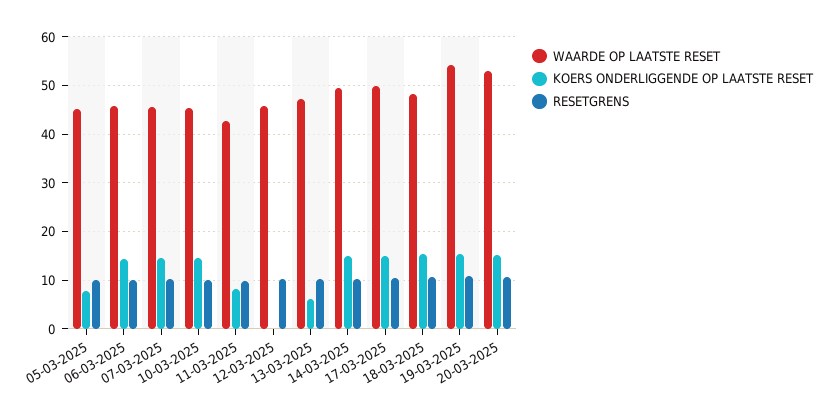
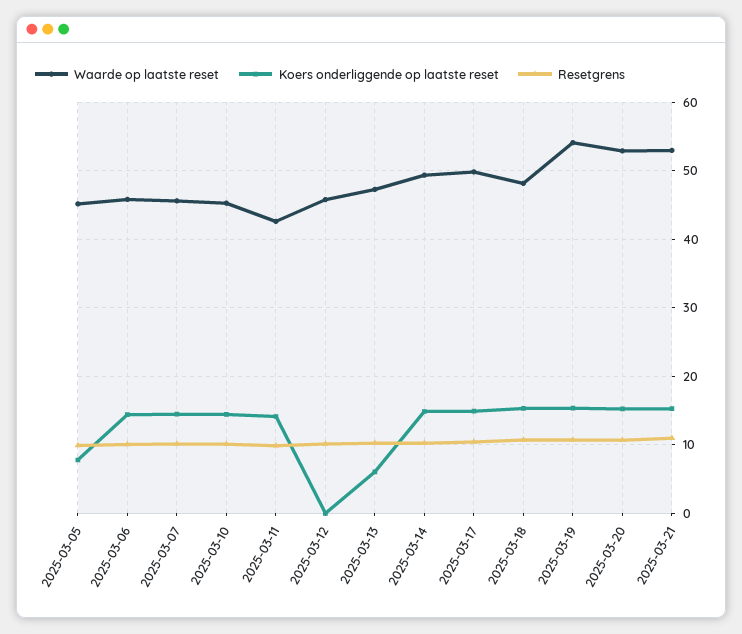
KOERS ONDERLIGGENDE OP LAATSTE RESET, 11-03-2025: 8 -> 14
WAARDE OP LAATSTE RESET, 2025-03-21: none -> 53
KOERS ONDERLIGGENDE OP LAATSTE RESET, 2025-03-21: none -> 15
RESETGRENS, 2025-03-21: none -> 11

